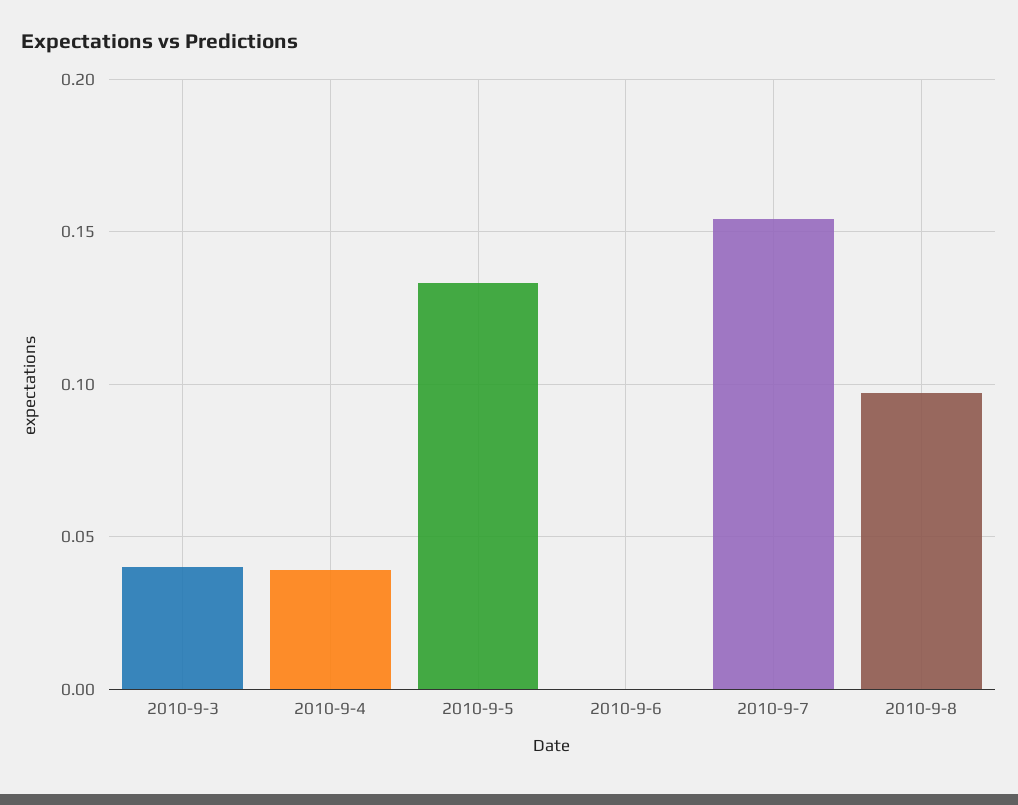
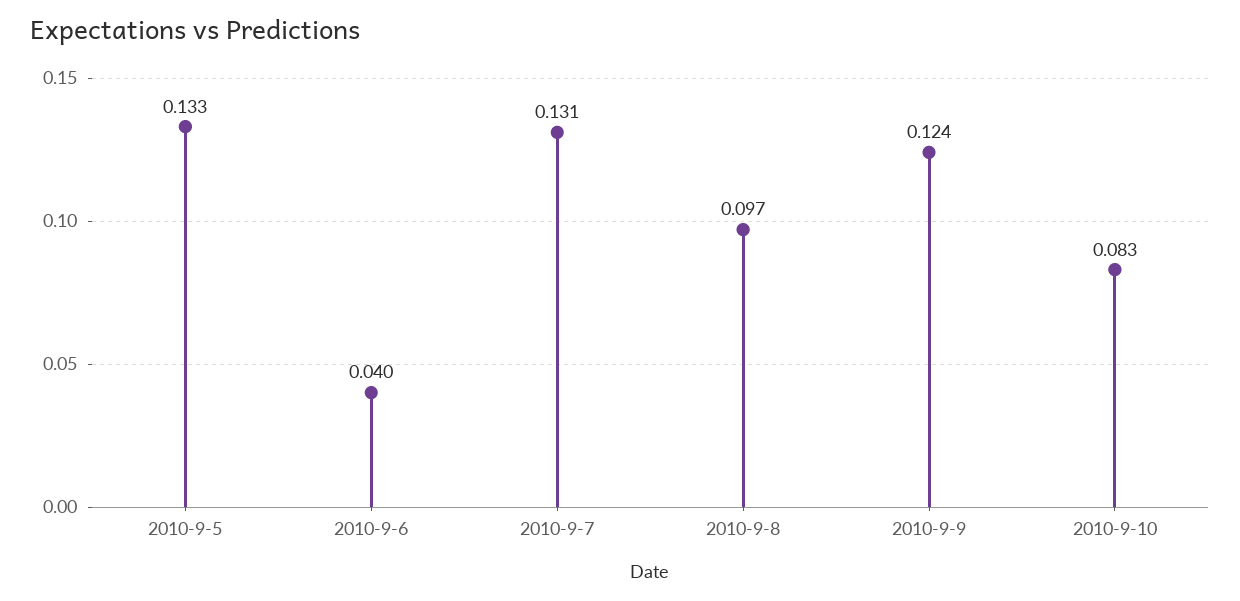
2010-9-3: 0.04 -> none
2010-9-4: 0.04 -> none
2010-9-6: 0 -> 0.04
2010-9-7: 0.155 -> 0.131
2010-9-9: none -> 0.124
2010-9-10: none -> 0.083

